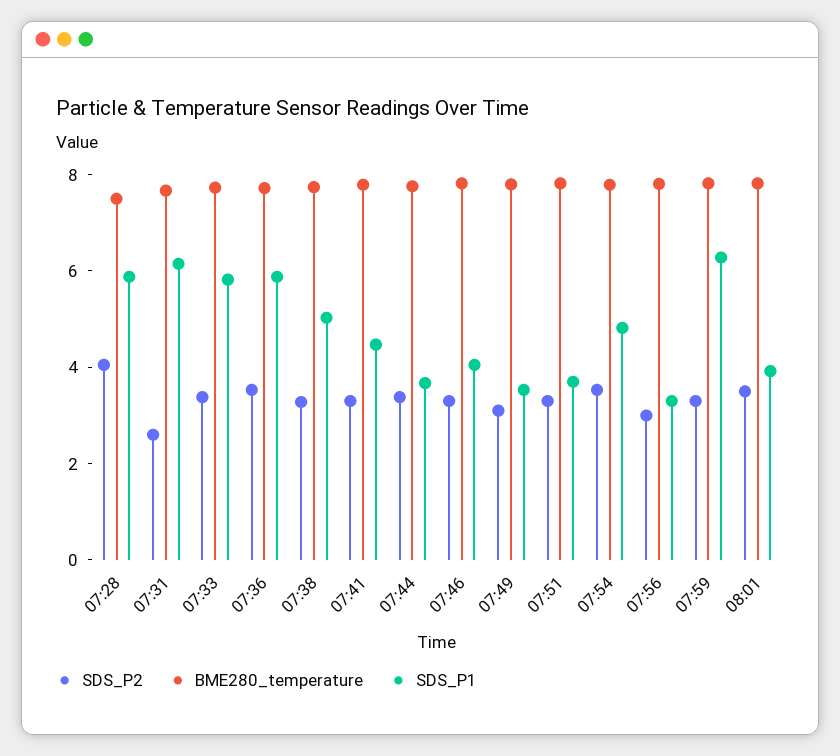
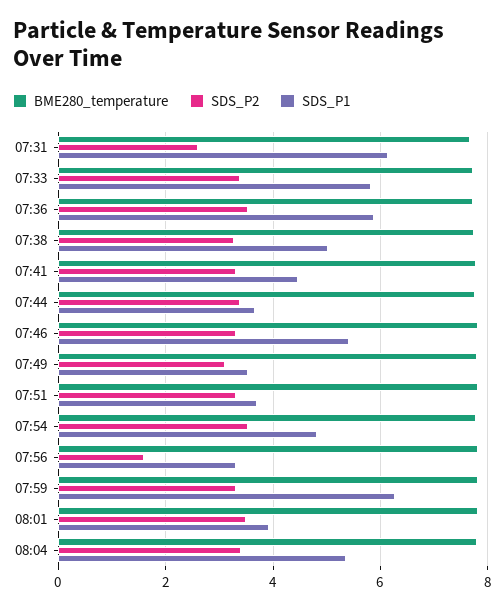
SDS_P2, 07:28: 4 -> none
BME280_temperature, 07:28: 7.5 -> none
SDS_P1, 07:28: 6 -> none
SDS_P1, 07:46: 4 -> 5.4
SDS_P2, 07:56: 3 -> 1.6
BME280_temperature, 08:04: none -> 7.8
SDS_P2, 08:04: none -> 3.4
SDS_P1, 08:04: none -> 5.4

